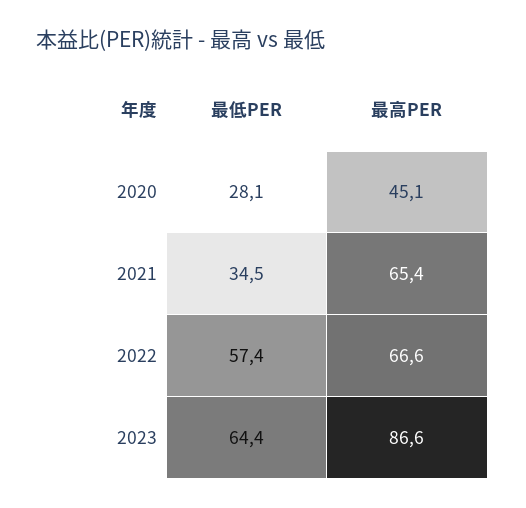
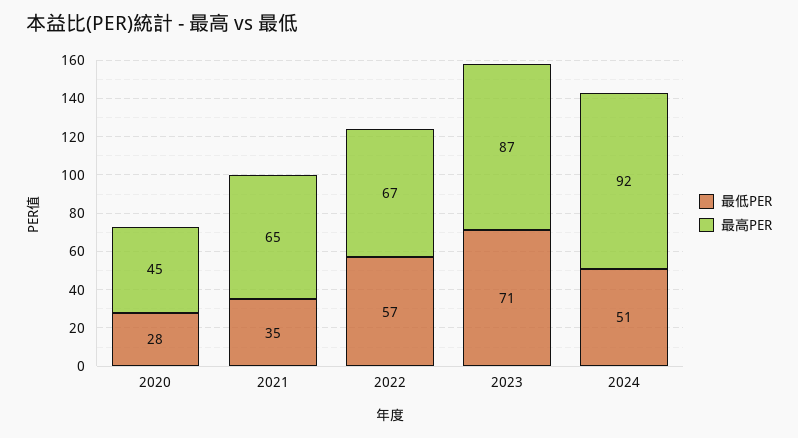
最低PER, 2023: 64.4 -> 71
最低PER, 2024: none -> 51
最高PER, 2024: none -> 92

